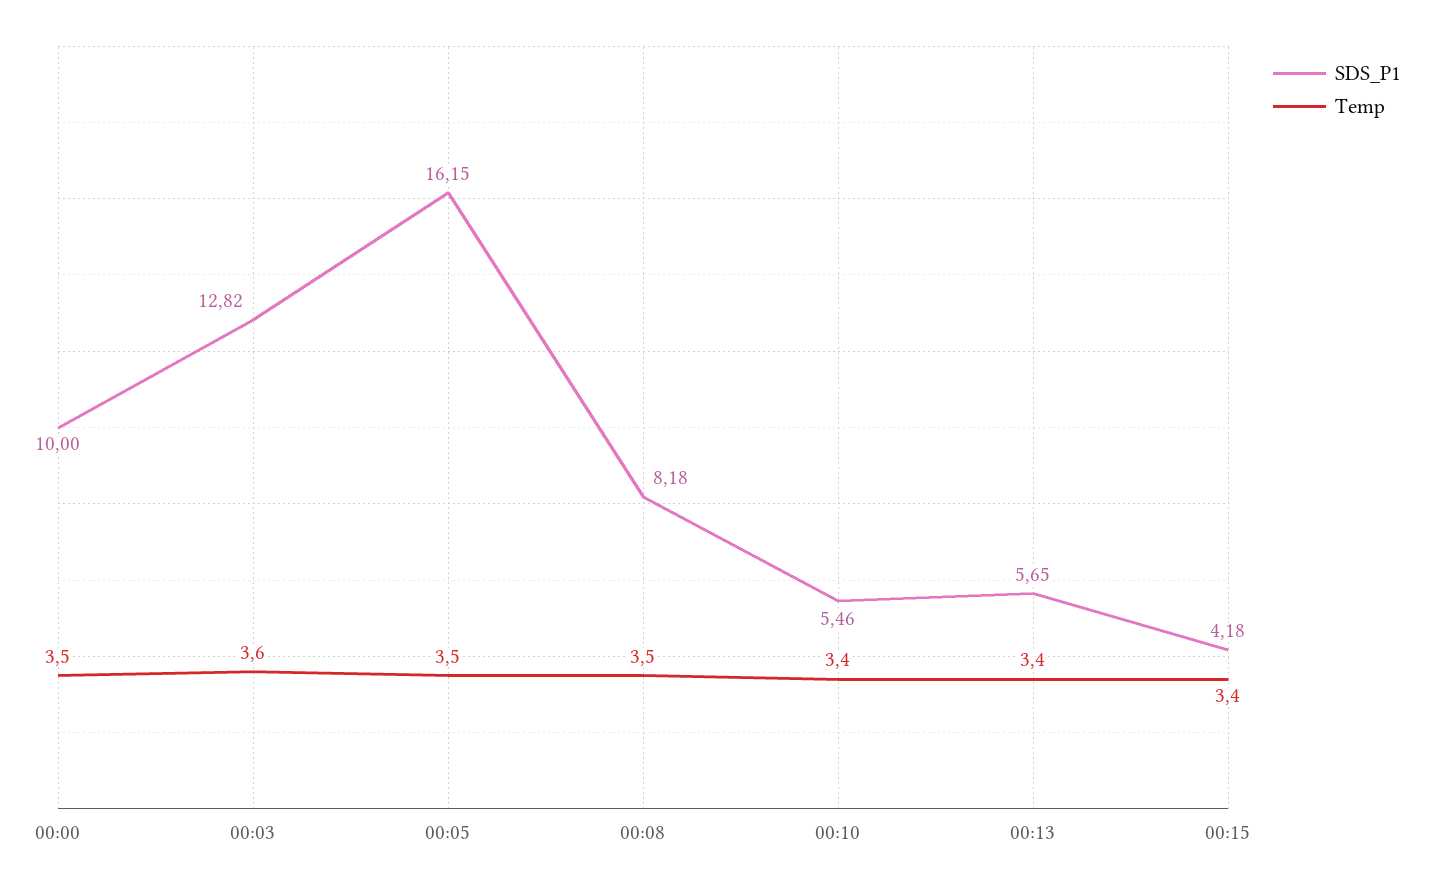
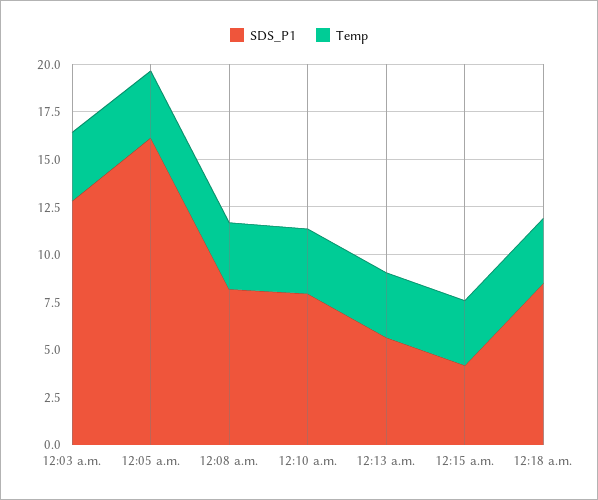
SDS_P1, 00:00: 10 -> none
Temp, 00:00: 3.5 -> none
SDS_P1, 00:10: 5.46 -> 8
SDS_P1, 12:18 a.m.: none -> 8.5
Temp, 12:18 a.m.: none -> 3.5

